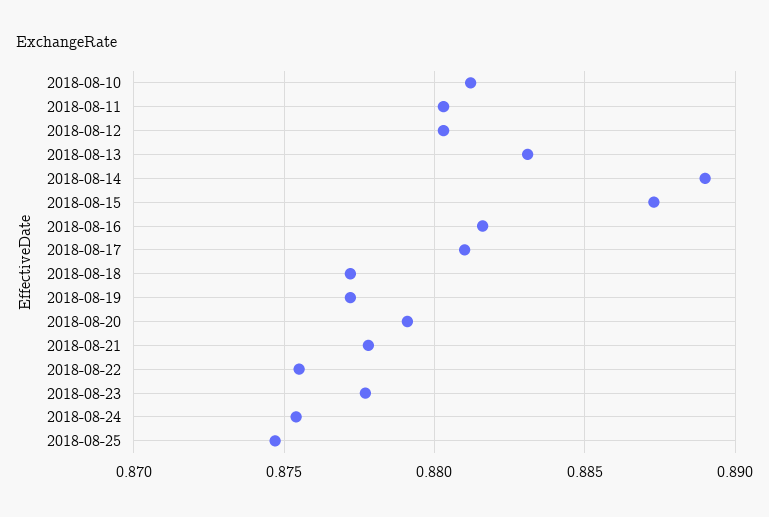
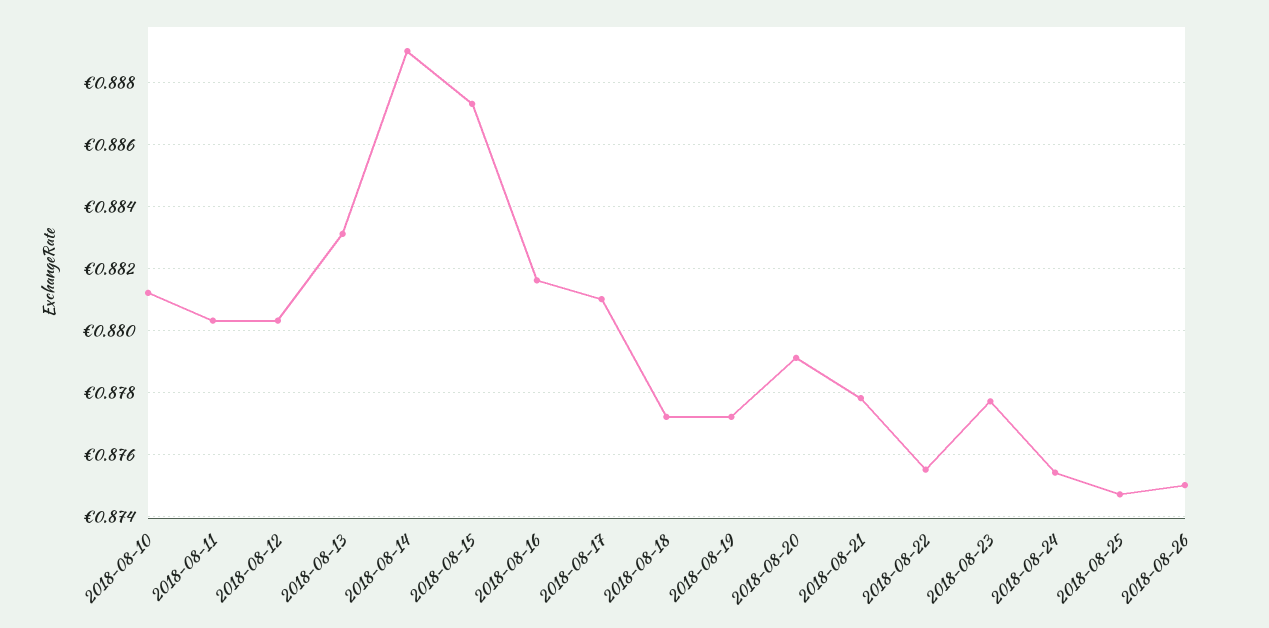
2018-08-26: none -> 0.875

